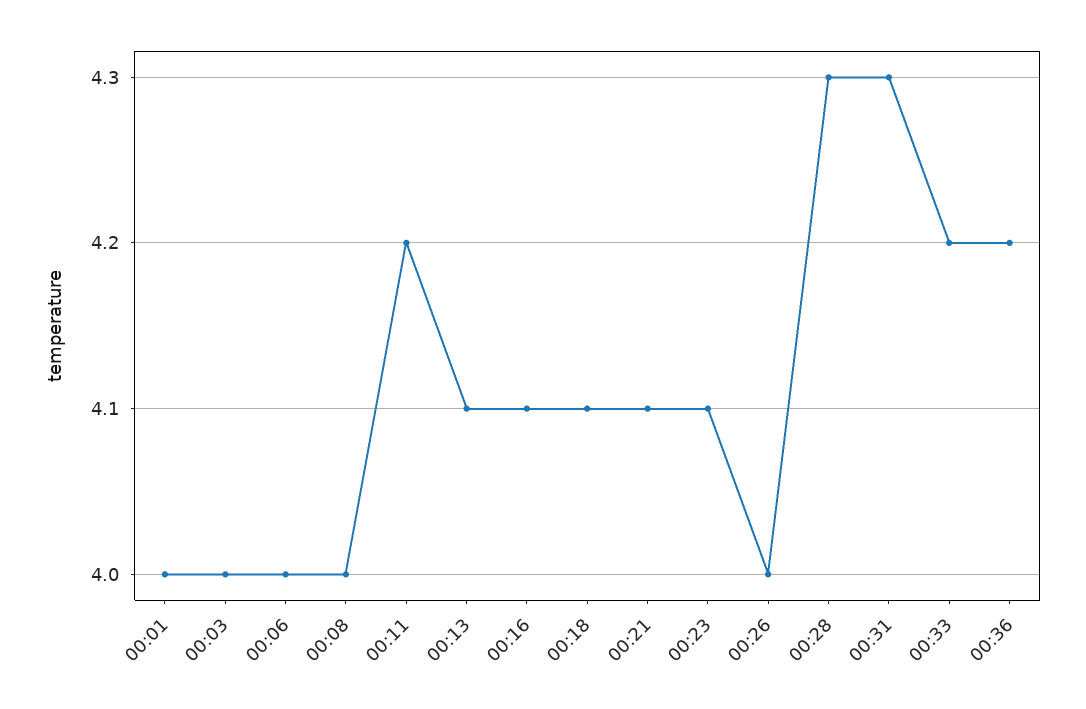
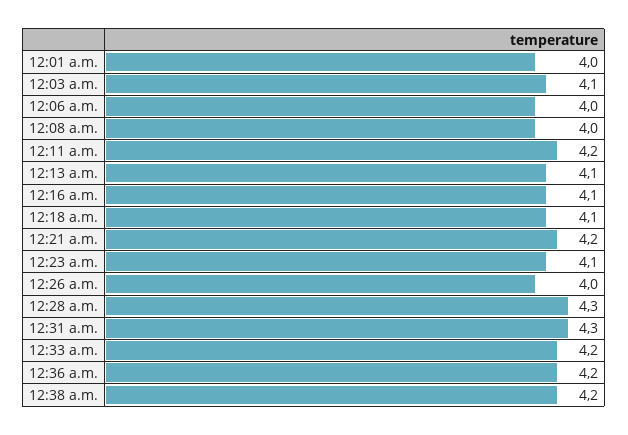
00:03: 4 -> 4.1
00:21: 4.1 -> 4.2
12:38 a.m.: none -> 4.2

